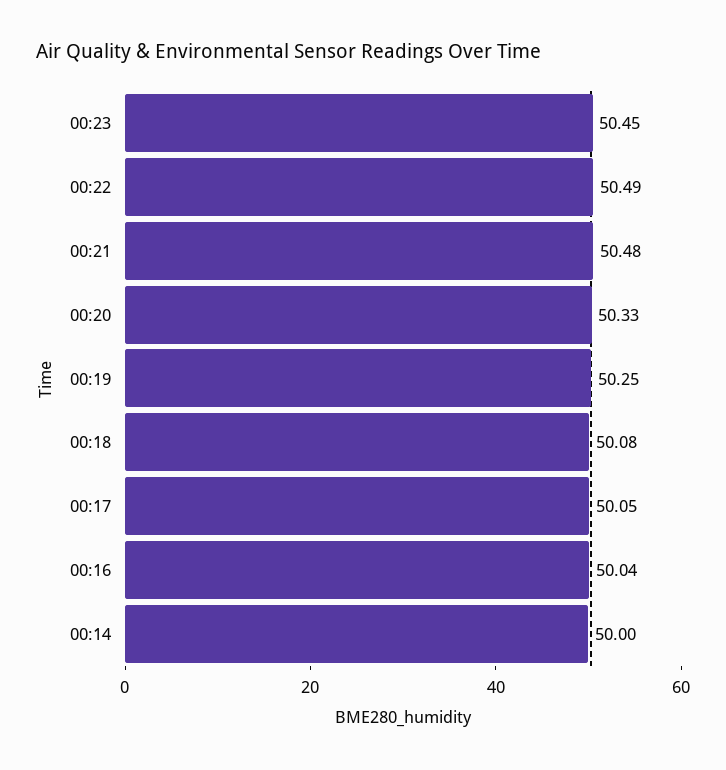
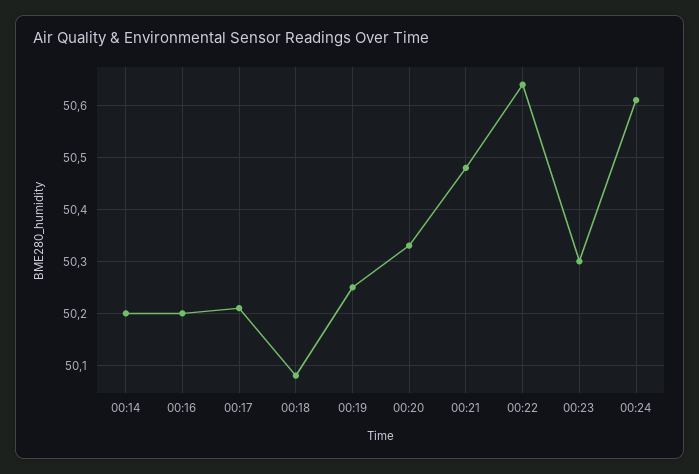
00:23: 50.45 -> 50.3
00:22: 50.49 -> 50.65
00:17: 50.05 -> 50.2
00:16: 50.04 -> 50.2
00:14: 50 -> 50.2
00:24: none -> 50.6

